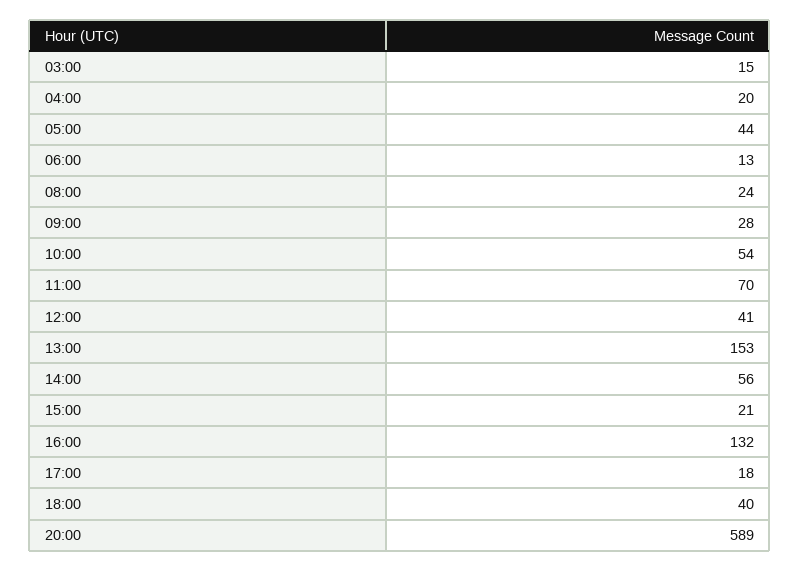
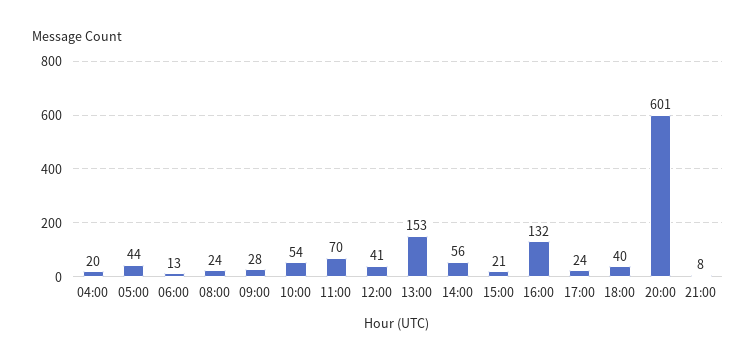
03:00: 15 -> none
17:00: 18 -> 24
20:00: 589 -> 601
21:00: none -> 8

